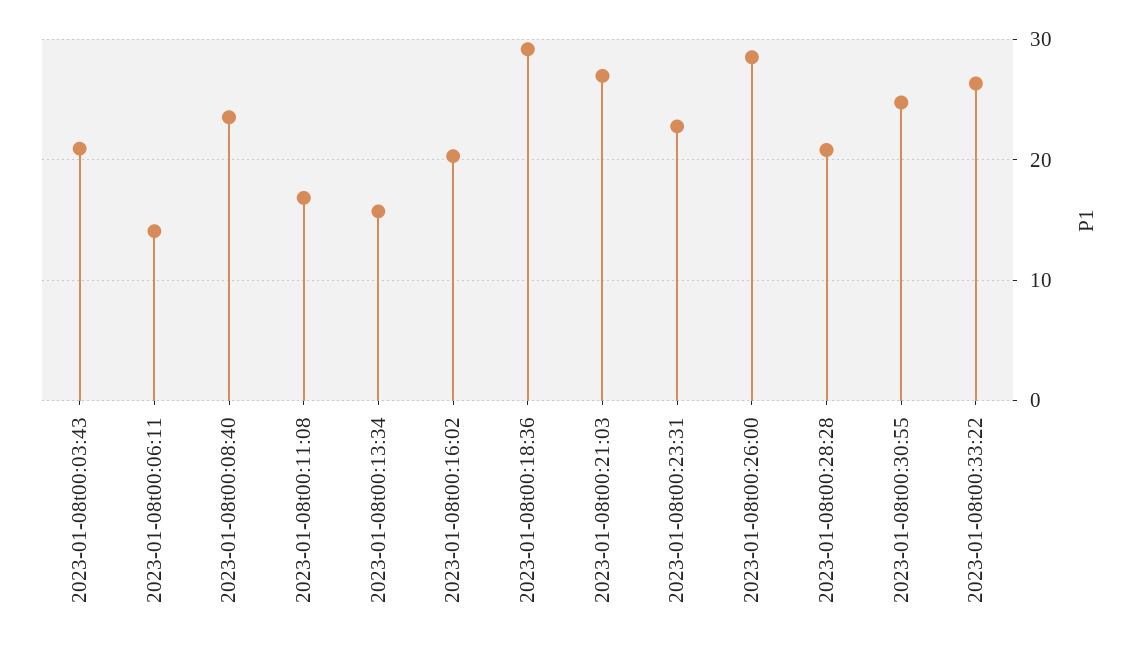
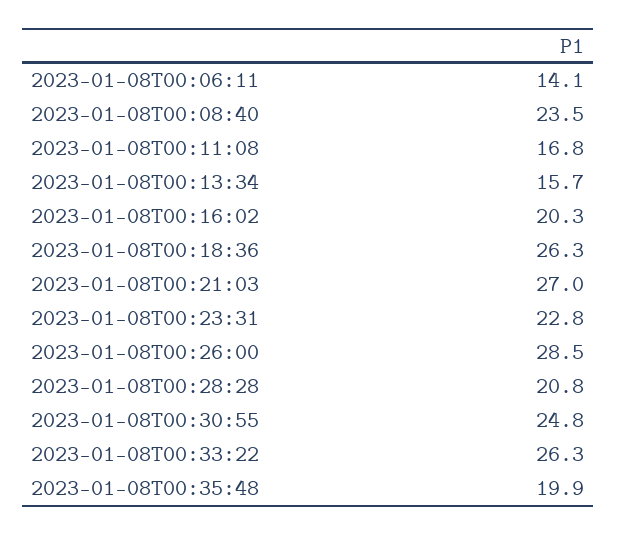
2023-01-08t00:03:43: 21 -> none
2023-01-08t00:18:36: 29 -> 26.3
2023-01-08T00:35:48: none -> 19.9

